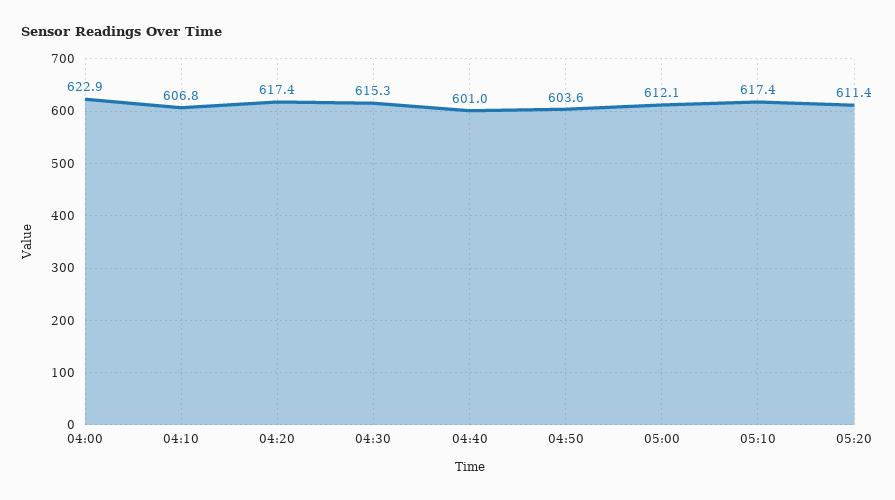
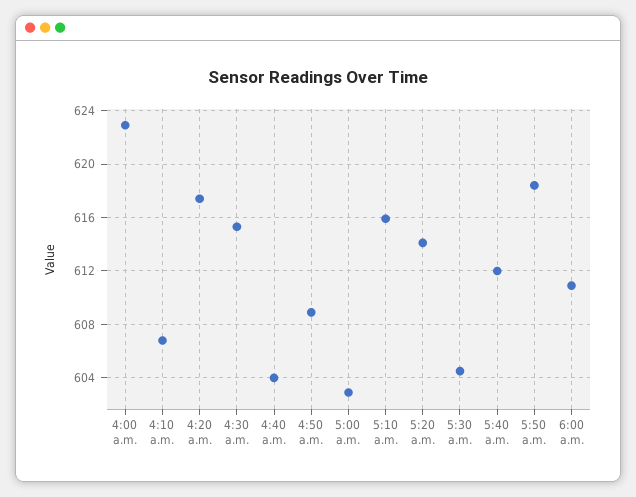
04:40: 601 -> 604
04:50: 603.6 -> 609
05:00: 612.1 -> 603
05:10: 617.4 -> 616
05:20: 611.4 -> 614
5:30 a.m.: none -> 604.5
5:40 a.m.: none -> 612
5:50 a.m.: none -> 618.5
6:00 a.m.: none -> 611

